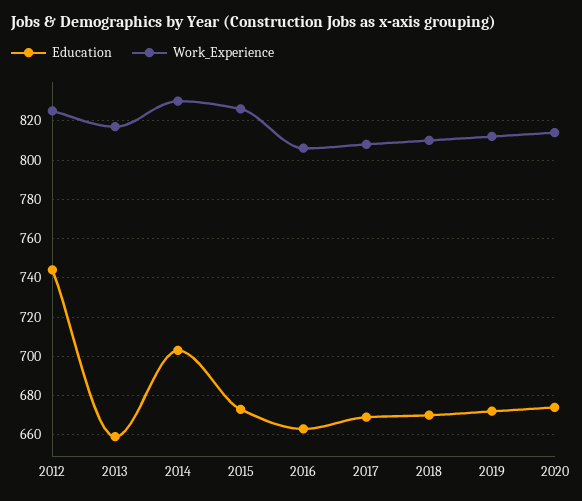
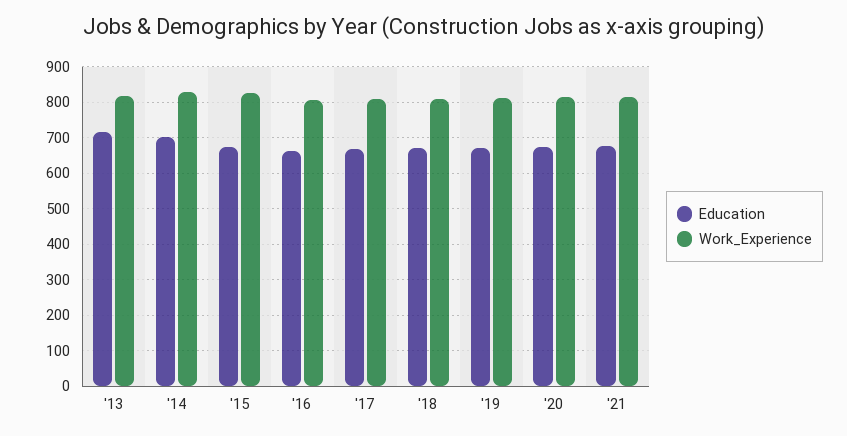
Education, 2012: 745 -> none
Work_Experience, 2012: 825 -> none
Education, 2013: 660 -> 720
Education, '21: none -> 680
Work_Experience, '21: none -> 820

